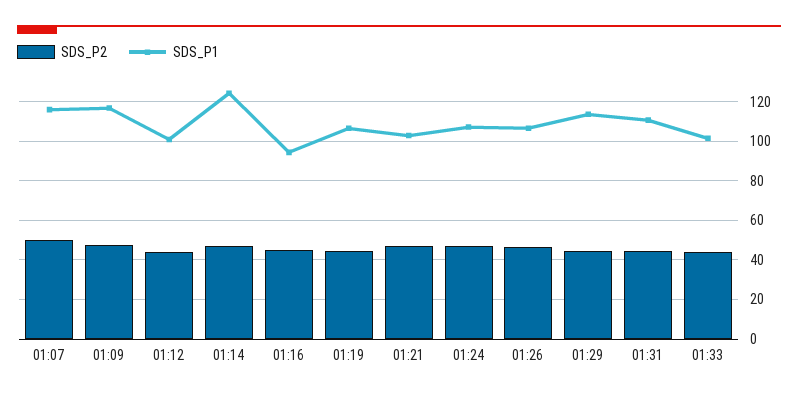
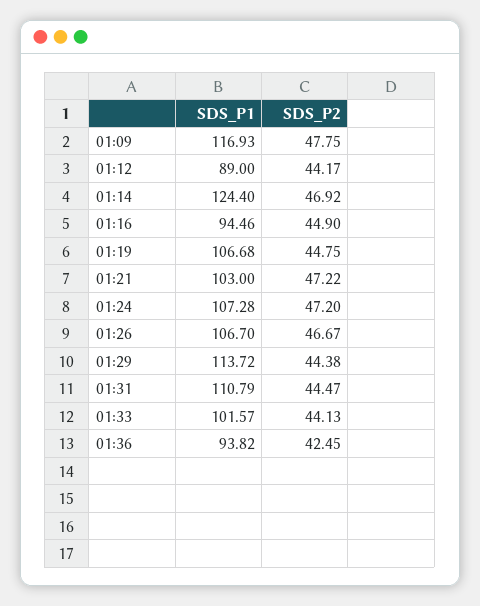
SDS_P2, 01:07: 50 -> none
SDS_P1, 01:07: 115 -> none
SDS_P1, 01:12: 100 -> 89
SDS_P1, 01:36: none -> 93.82
SDS_P2, 01:36: none -> 42.45

